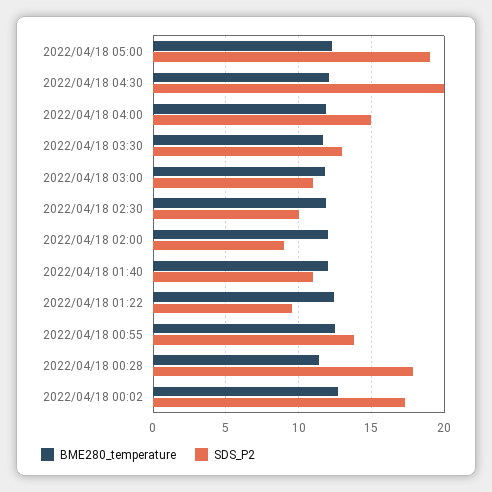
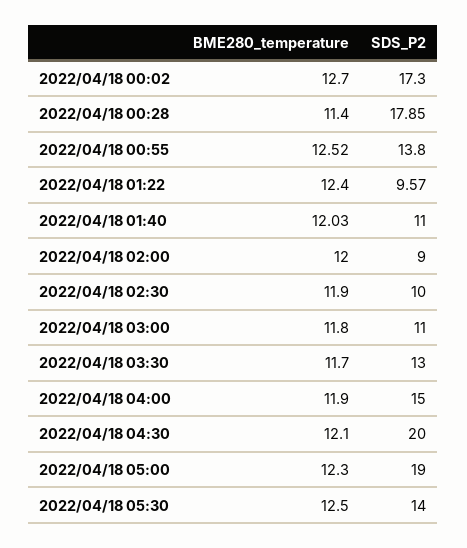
BME280_temperature, 2022/04/18 05:30: none -> 12.5
SDS_P2, 2022/04/18 05:30: none -> 14

